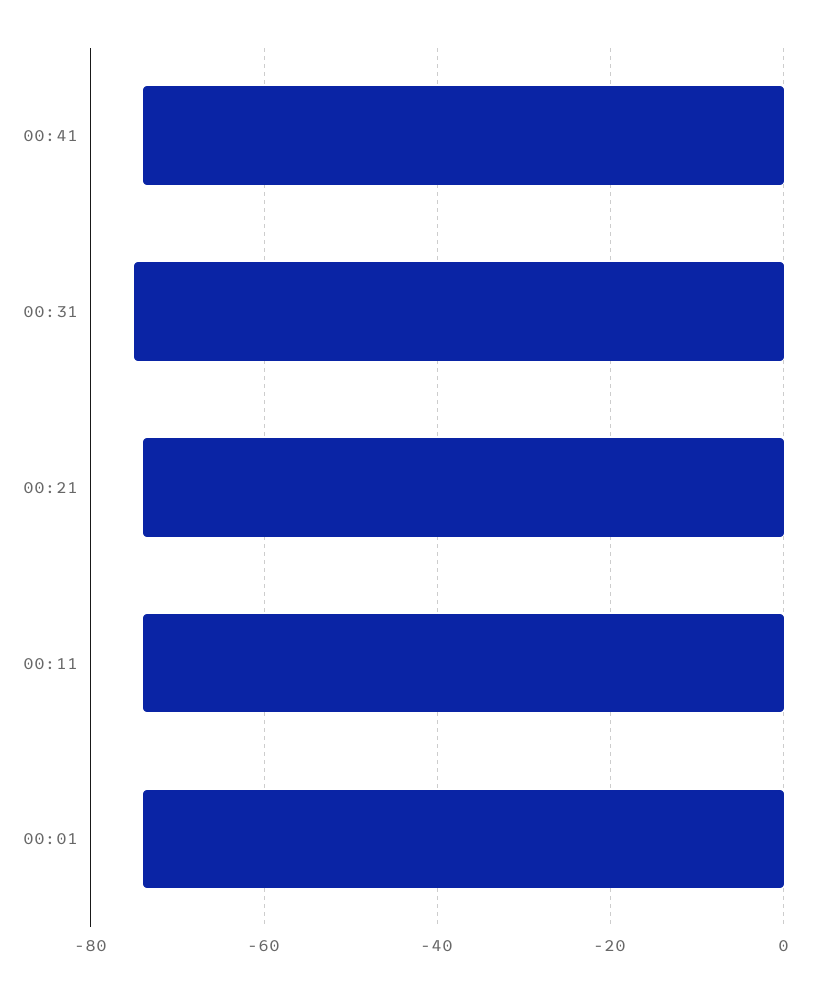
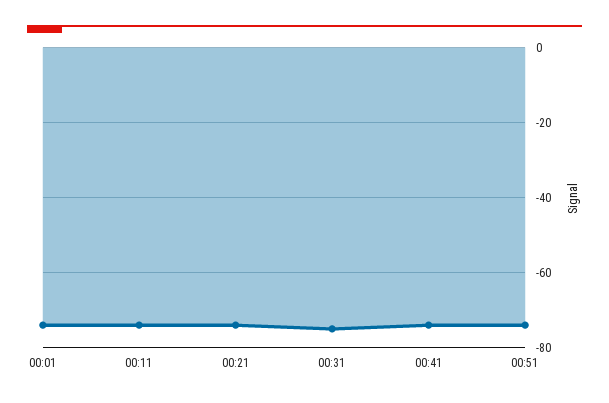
00:51: none -> -75

